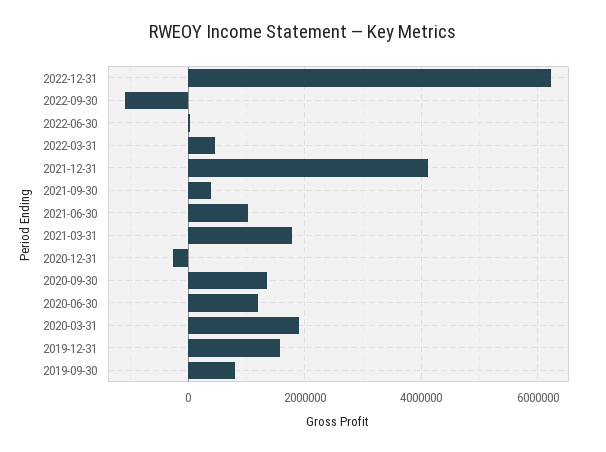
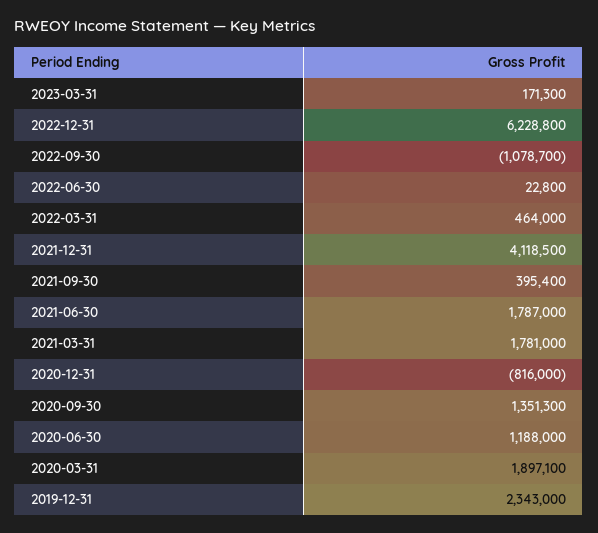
2021-06-30: 1000000 -> 1787000
2020-12-31: -200000 -> -816000
2019-12-31: 1600000 -> 2343000
2019-09-30: 800000 -> none
2023-03-31: none -> 171300

